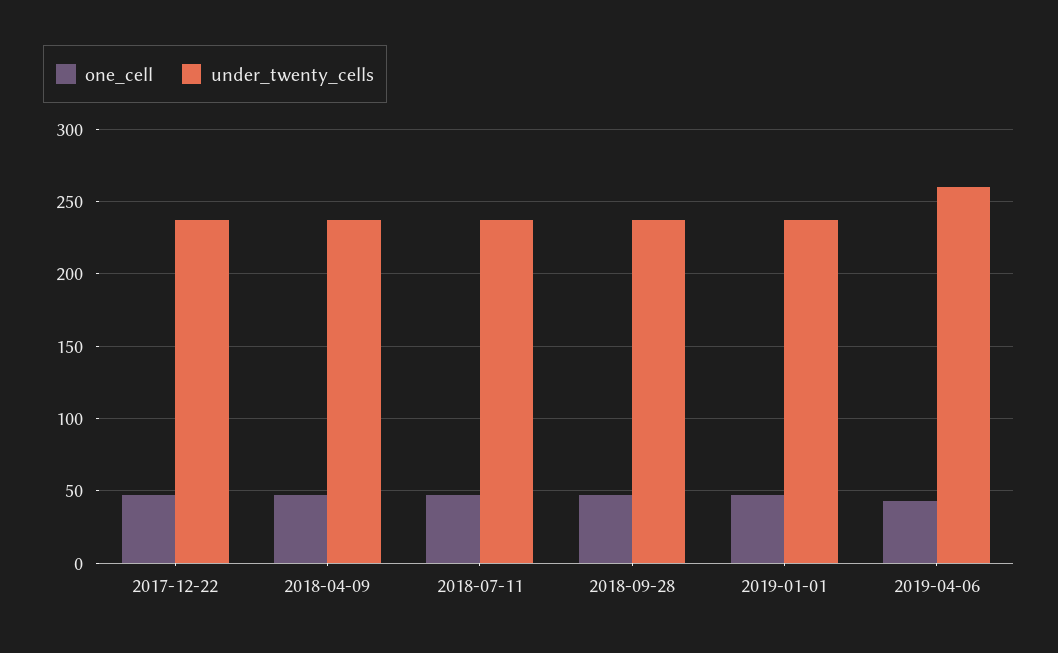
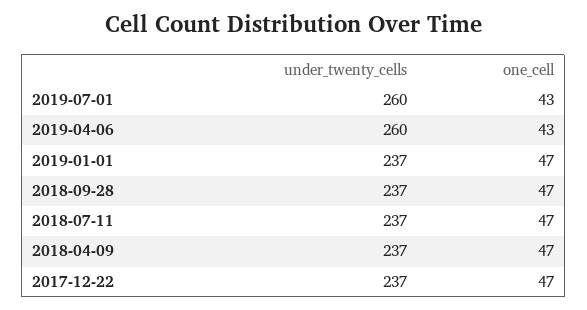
under_twenty_cells, 2019-07-01: none -> 260
one_cell, 2019-07-01: none -> 43

